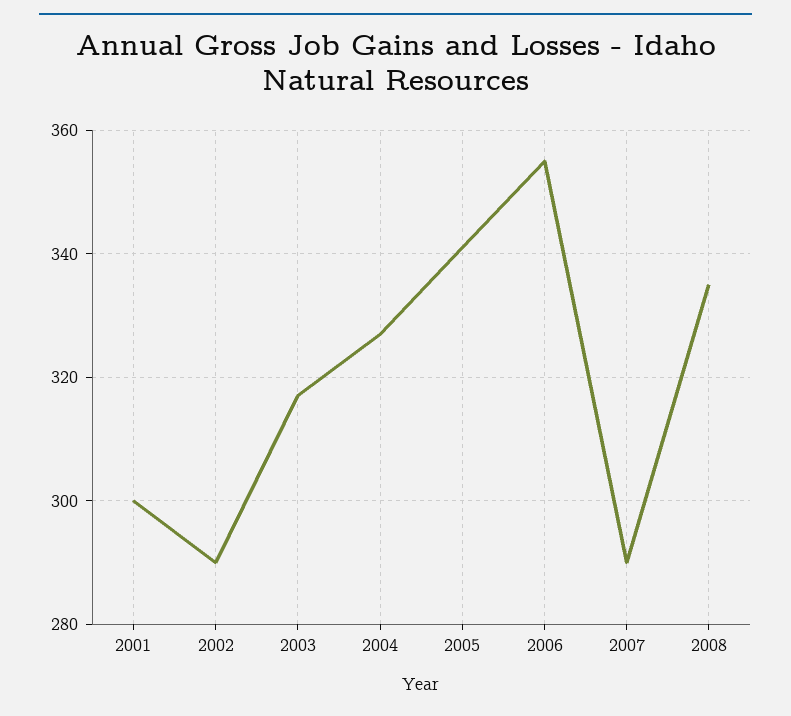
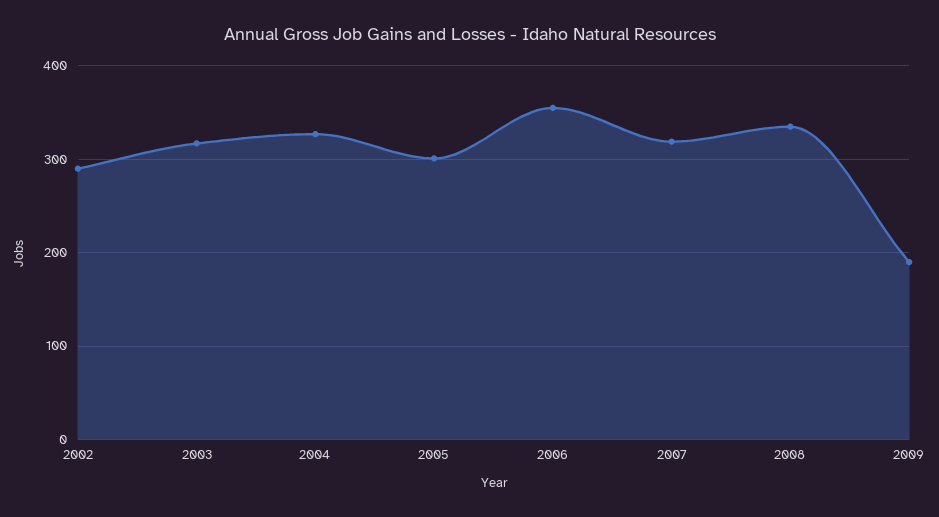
2001: 300 -> none
2005: 340 -> 300
2007: 290 -> 320
2009: none -> 190

